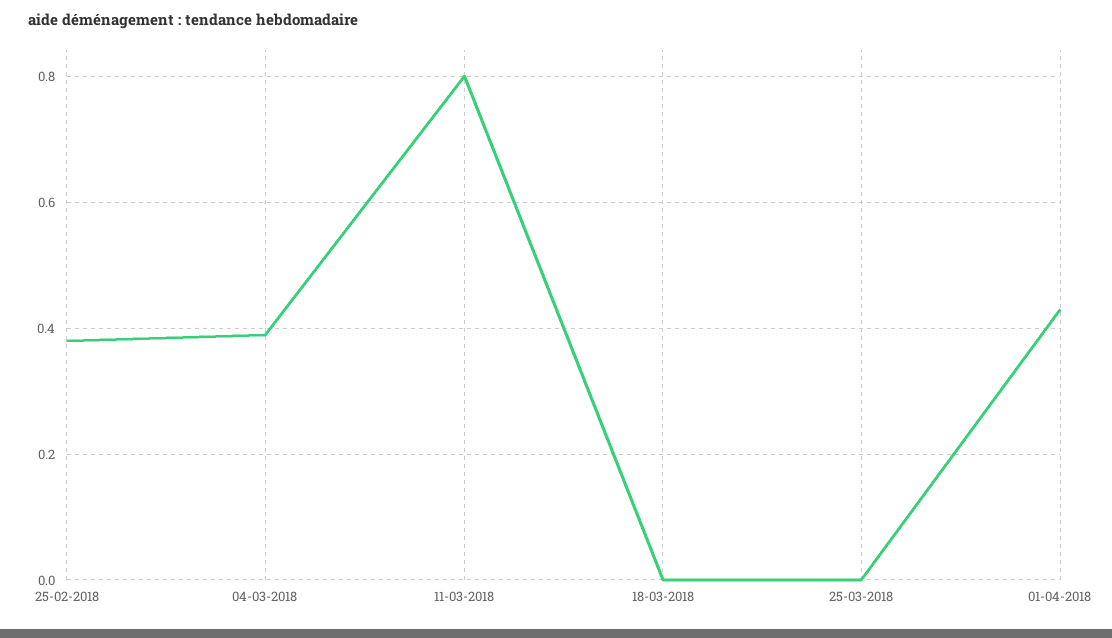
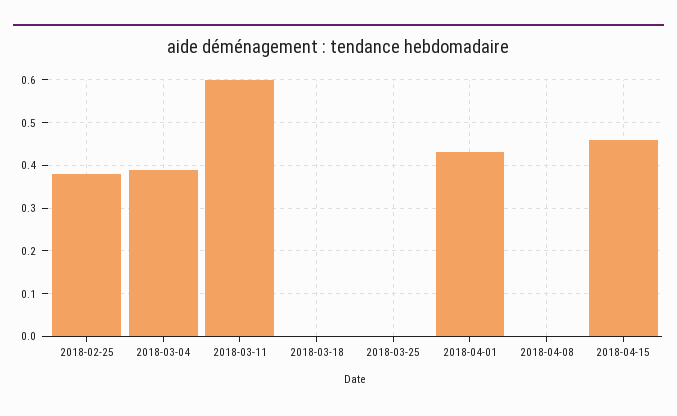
11-03-2018: 0.8 -> 0.6
2018-04-08: none -> 0
2018-04-15: none -> 0.45

